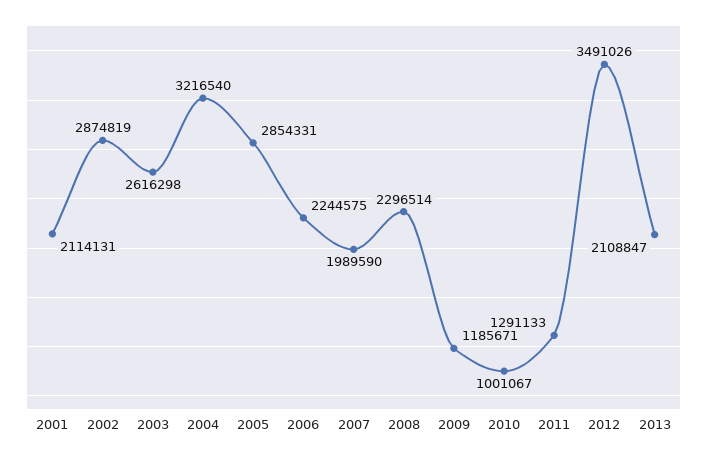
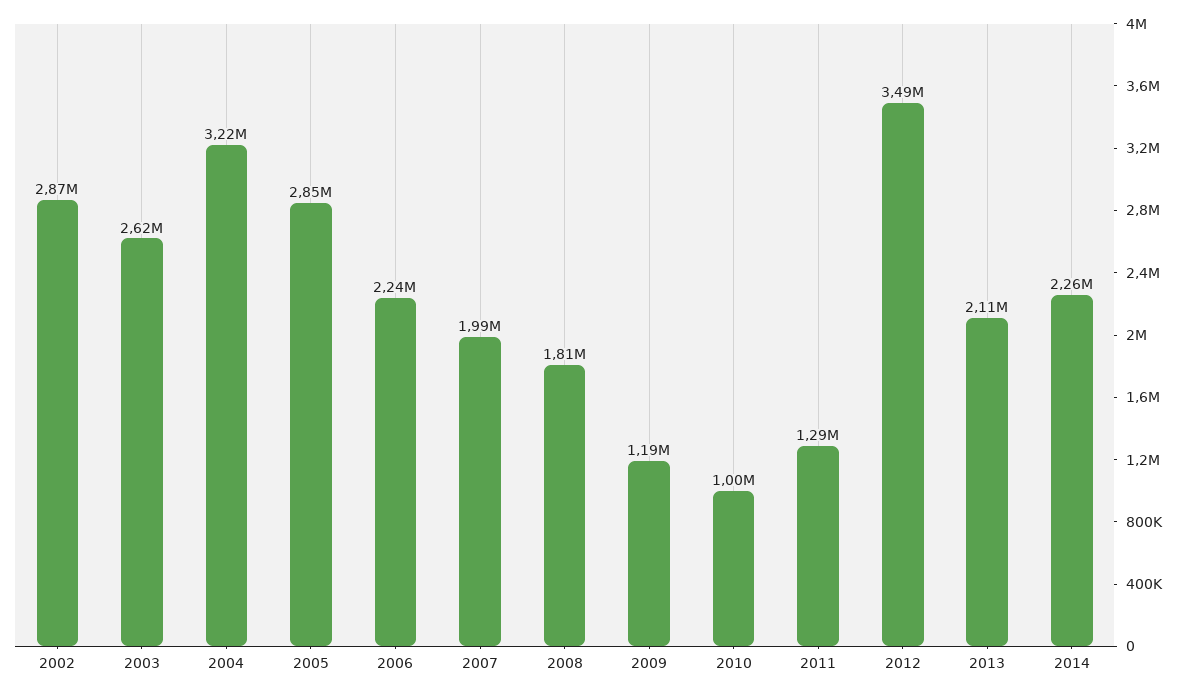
2001: 2114131 -> none
2008: 2296514 -> 1810000
2014: none -> 2260000

